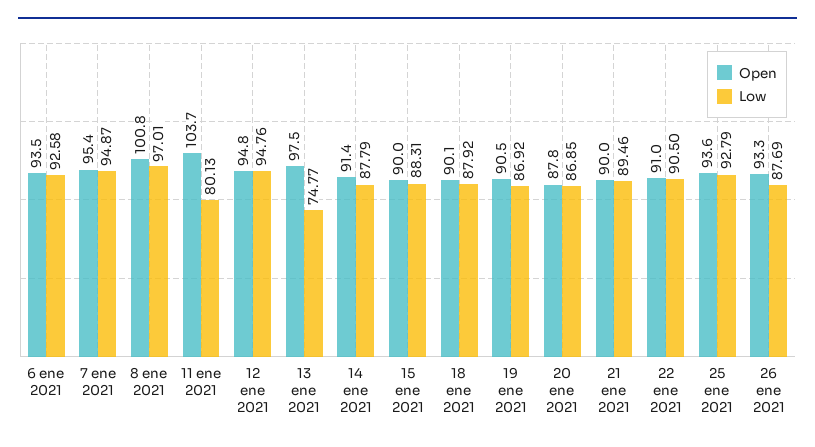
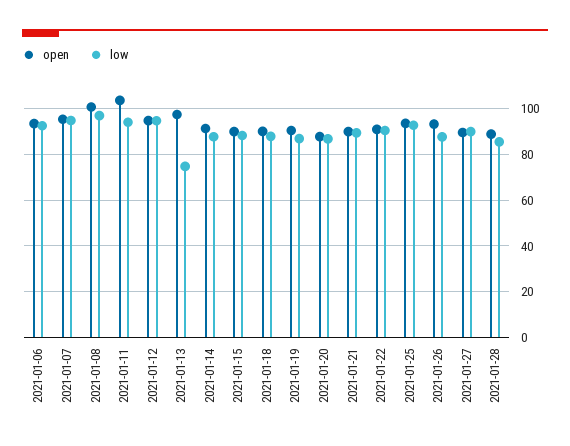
Low, 11 ene 2021: 80.13 -> 95
Open, 2021-01-27: none -> 90
Low, 2021-01-27: none -> 90
Open, 2021-01-28: none -> 90
Low, 2021-01-28: none -> 85

